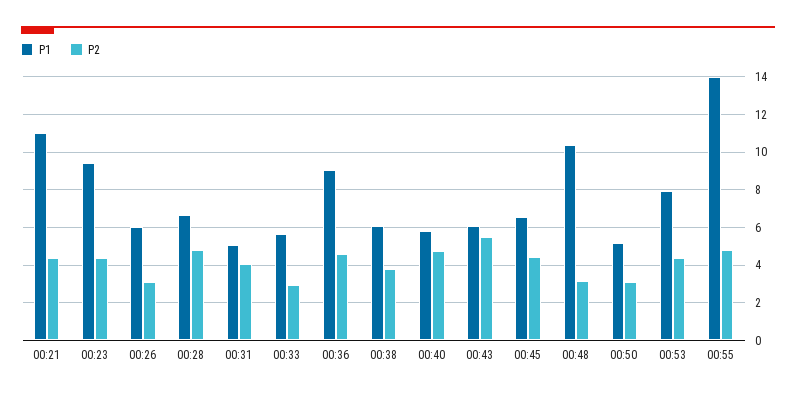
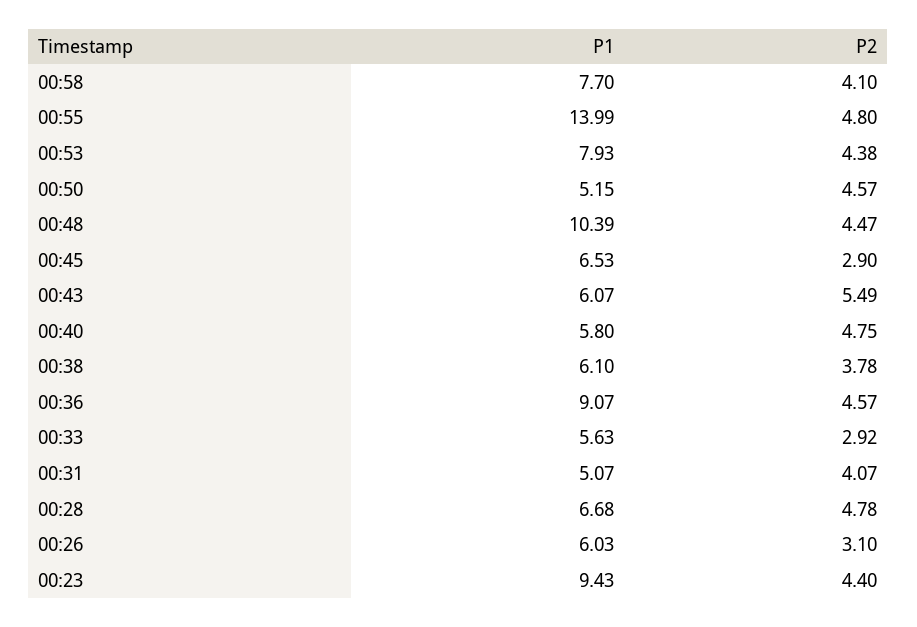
P1, 00:21: 11 -> none
P2, 00:21: 4.5 -> none
P2, 00:45: 4.5 -> 2.9
P2, 00:48: 3 -> 4.47
P2, 00:50: 3 -> 4.57
P1, 00:58: none -> 7.7
P2, 00:58: none -> 4.1

